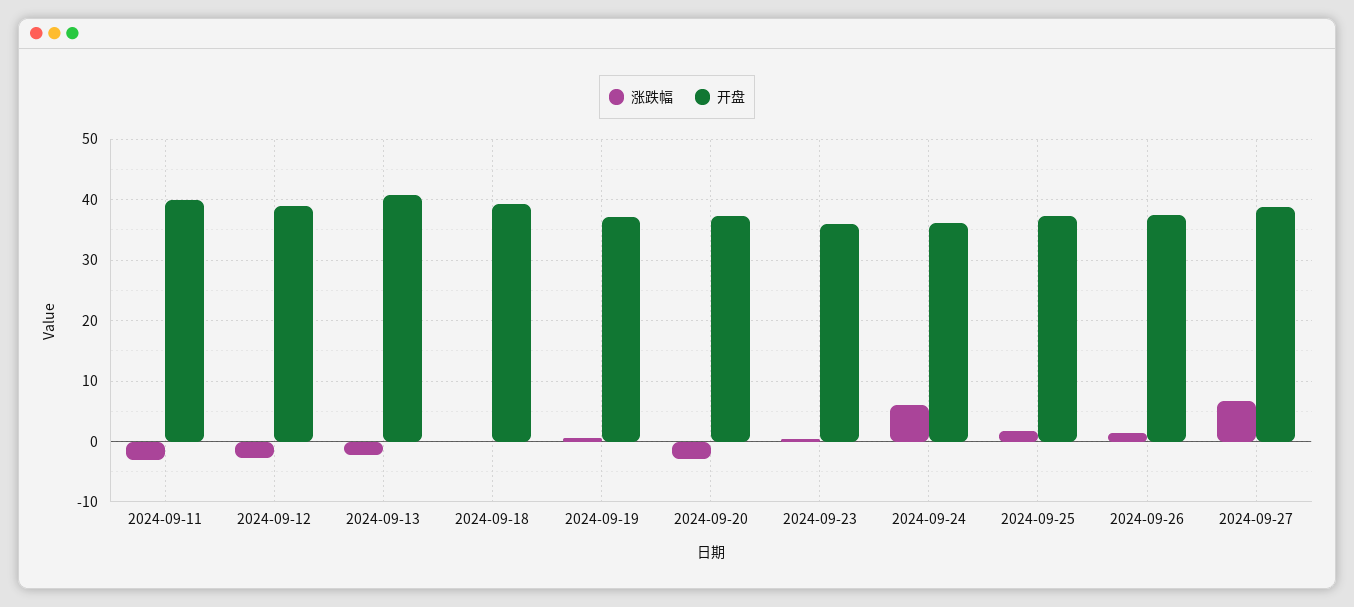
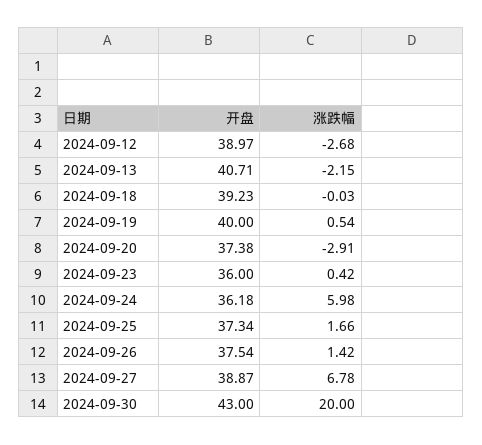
涨跌幅, 2024-09-11: -3 -> none
开盘, 2024-09-11: 40 -> none
开盘, 2024-09-19: 37 -> 40
开盘, 2024-09-30: none -> 43
涨跌幅, 2024-09-30: none -> 20

